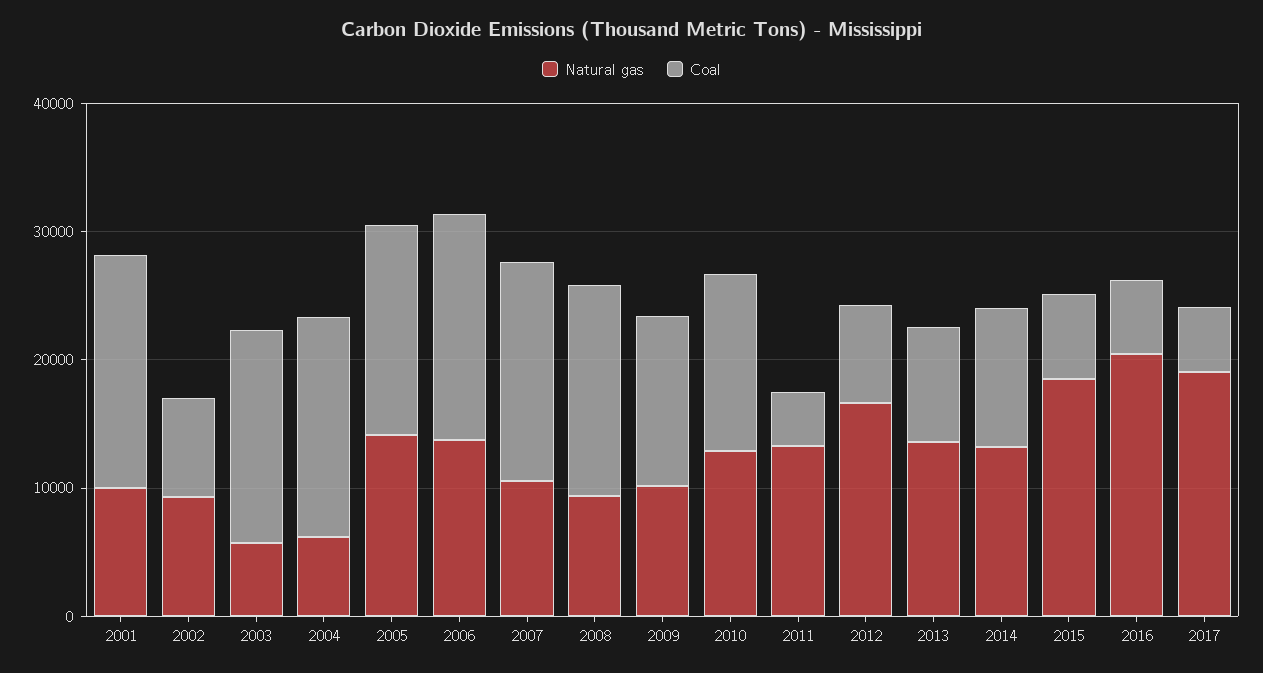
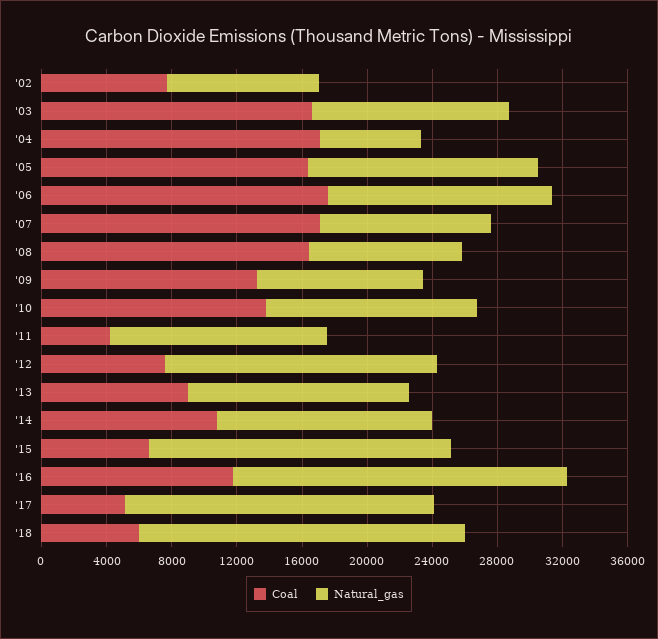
Natural gas, 2001: 10000 -> none
Coal, 2001: 18000 -> none
Natural gas, 2003: 6000 -> 12000
Coal, 2016: 6000 -> 12000
Coal, '18: none -> 6000
Natural gas, '18: none -> 20000

